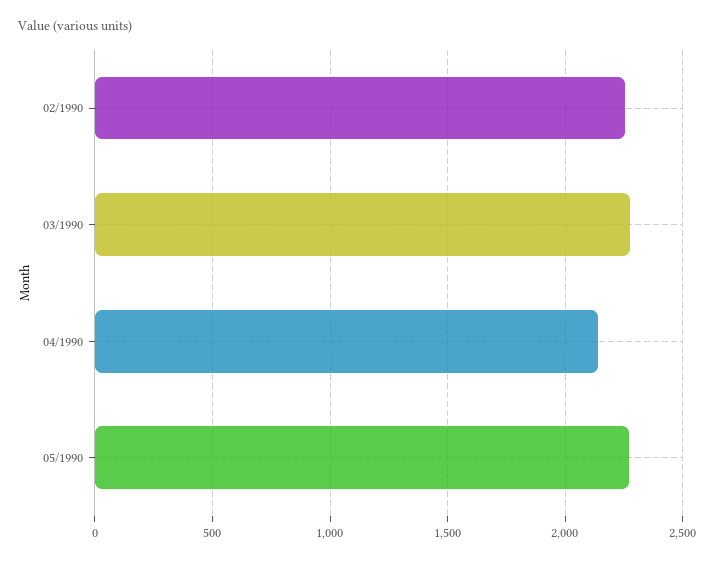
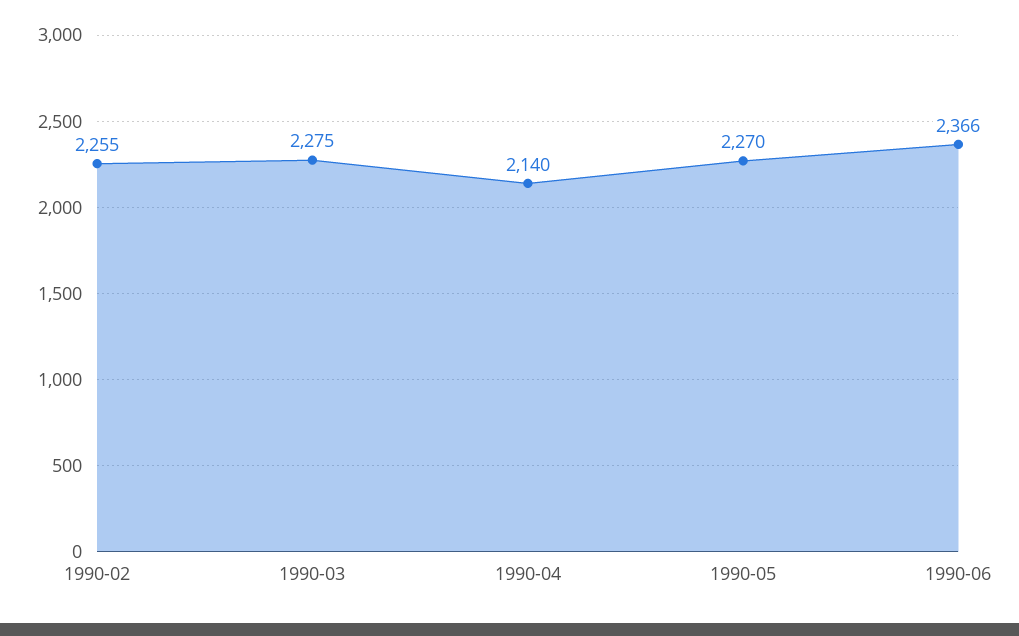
1990-06: none -> 2366

